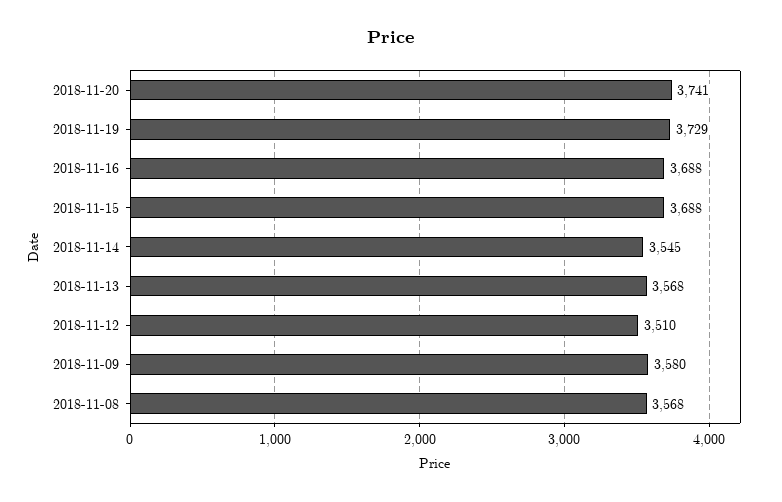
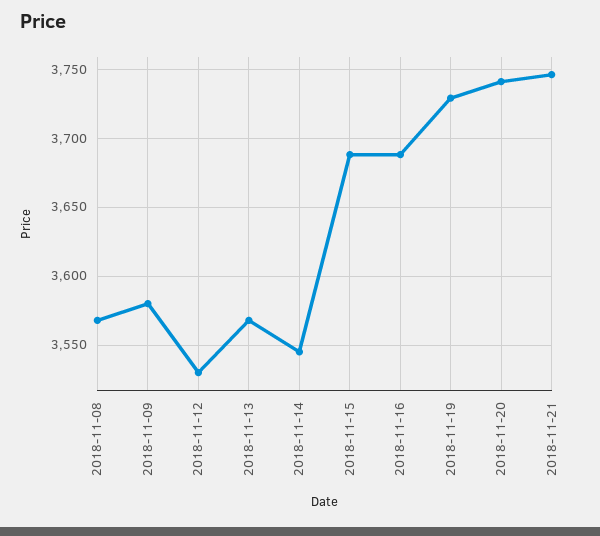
2018-11-12: 3510 -> 3530
2018-11-21: none -> 3745

